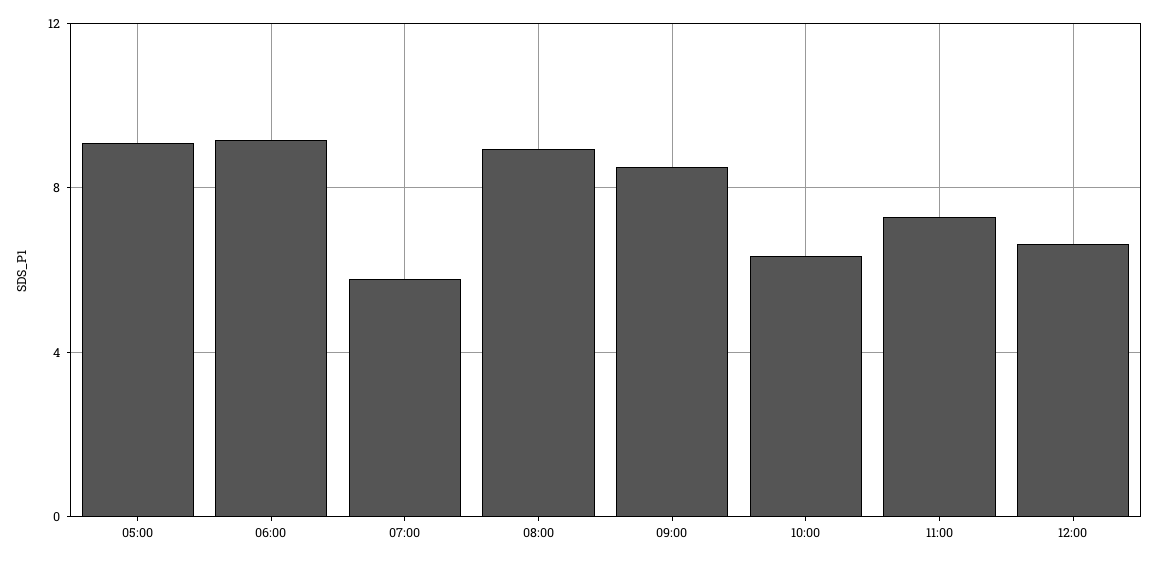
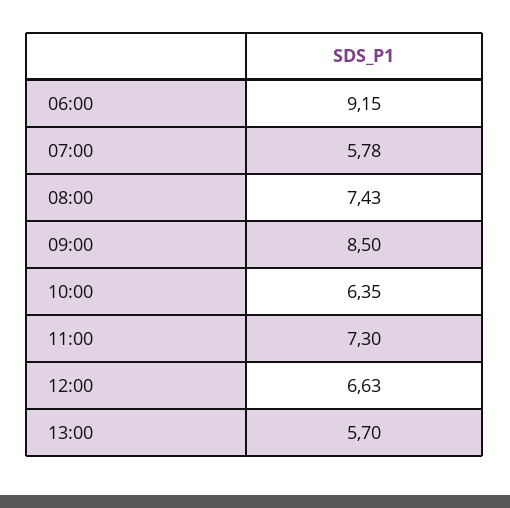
05:00: 9 -> none
08:00: 9 -> 7.43
13:00: none -> 5.7

